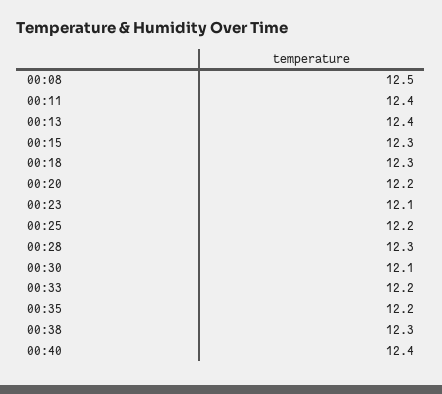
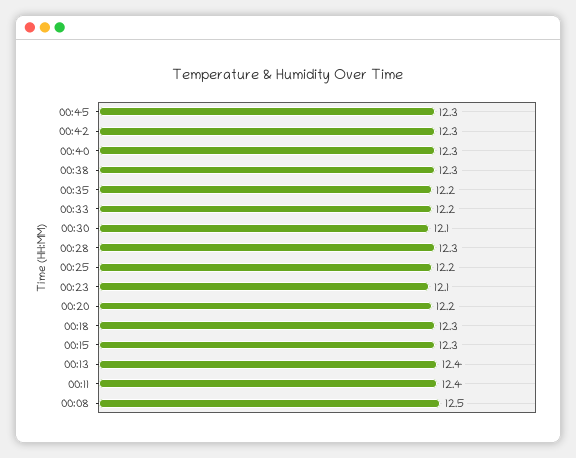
00:40: 12.4 -> 12.3
00:45: none -> 12.3
00:42: none -> 12.3

